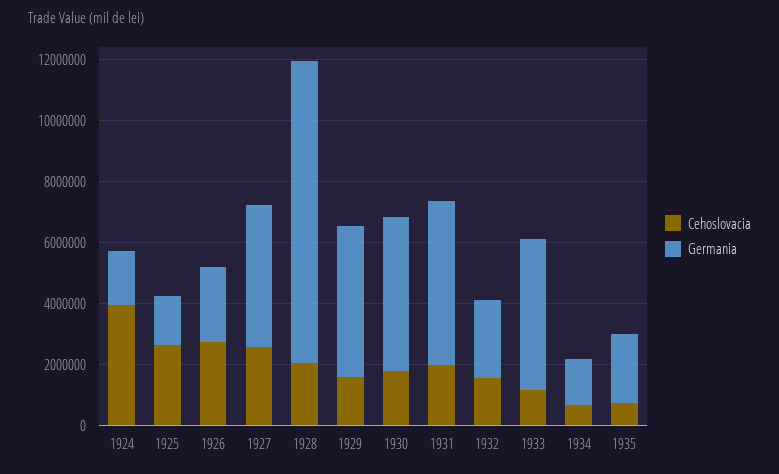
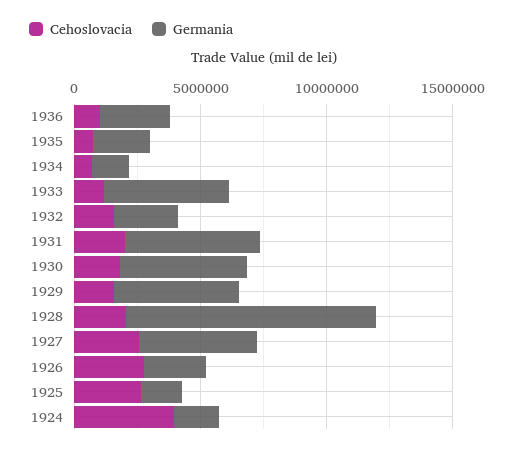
Cehoslovacia, 1936: none -> 1000000
Germania, 1936: none -> 3000000

